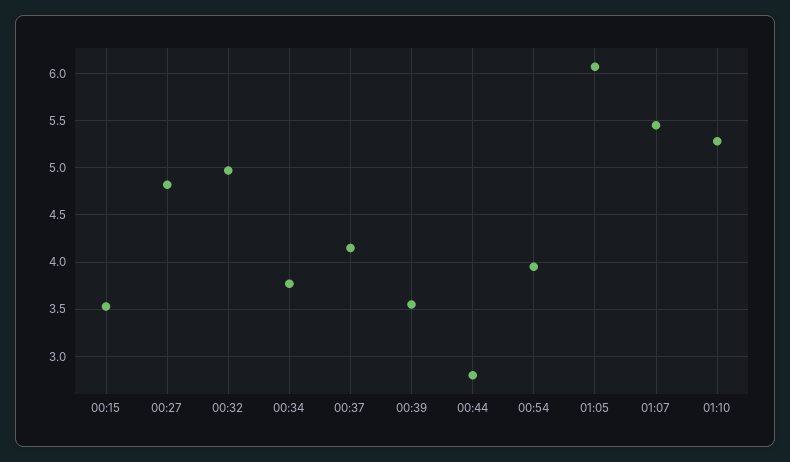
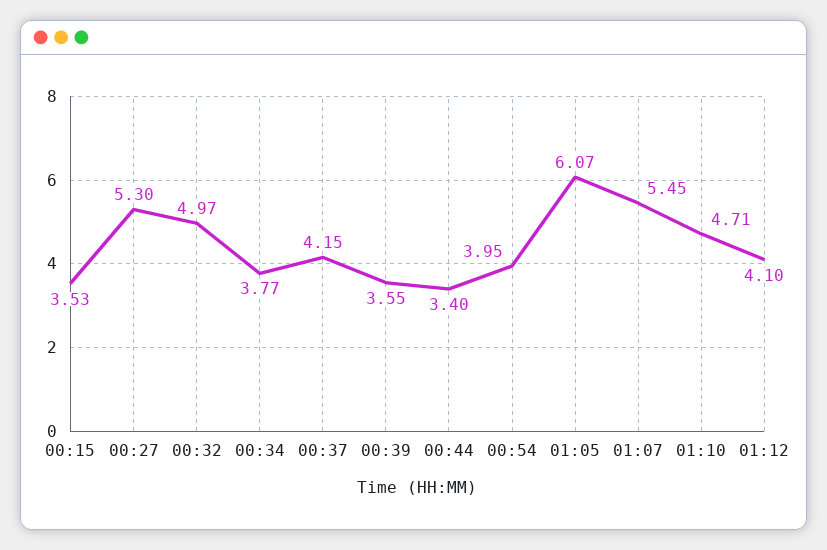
00:27: 4.8 -> 5.3
00:44: 2.8 -> 3.4
01:10: 5.3 -> 4.71
01:12: none -> 4.1

